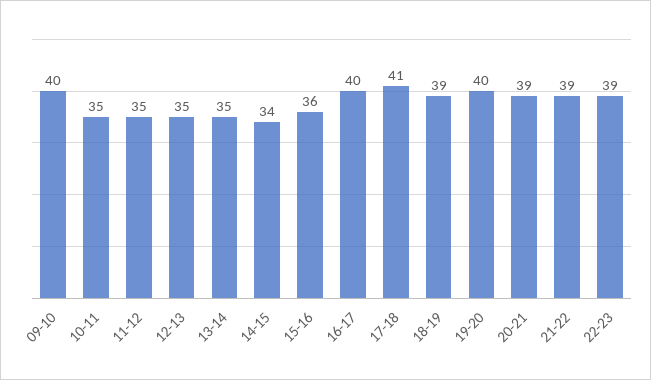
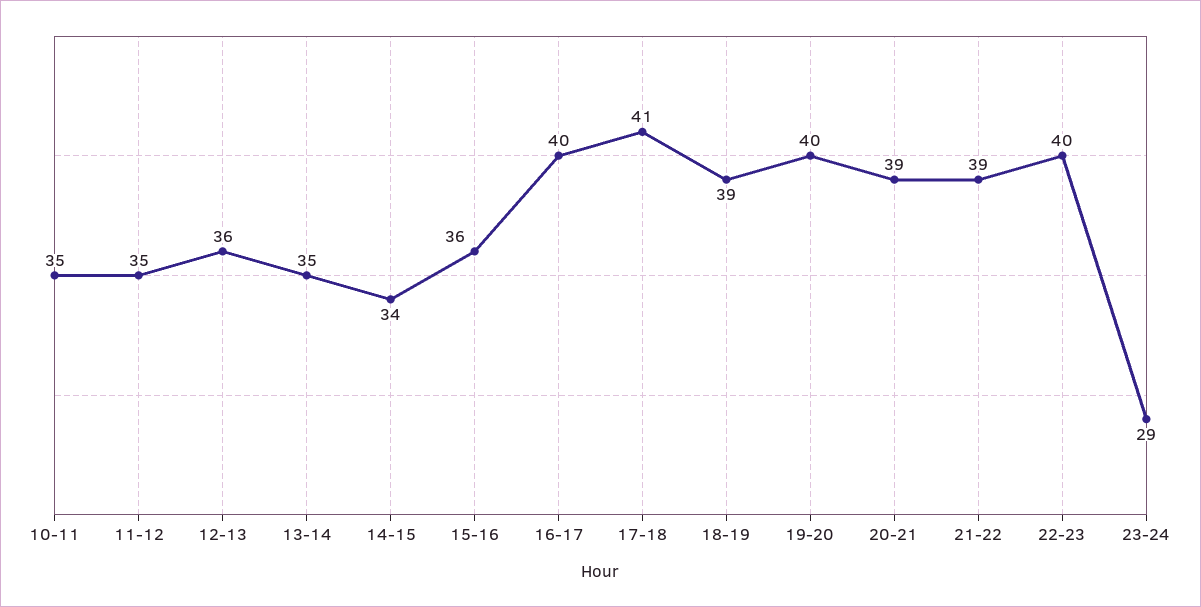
09-10: 40 -> none
12-13: 35 -> 36
22-23: 39 -> 40
23-24: none -> 29

